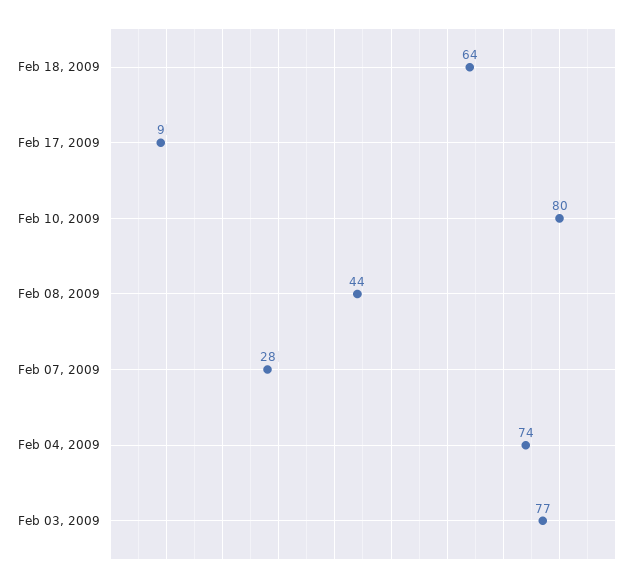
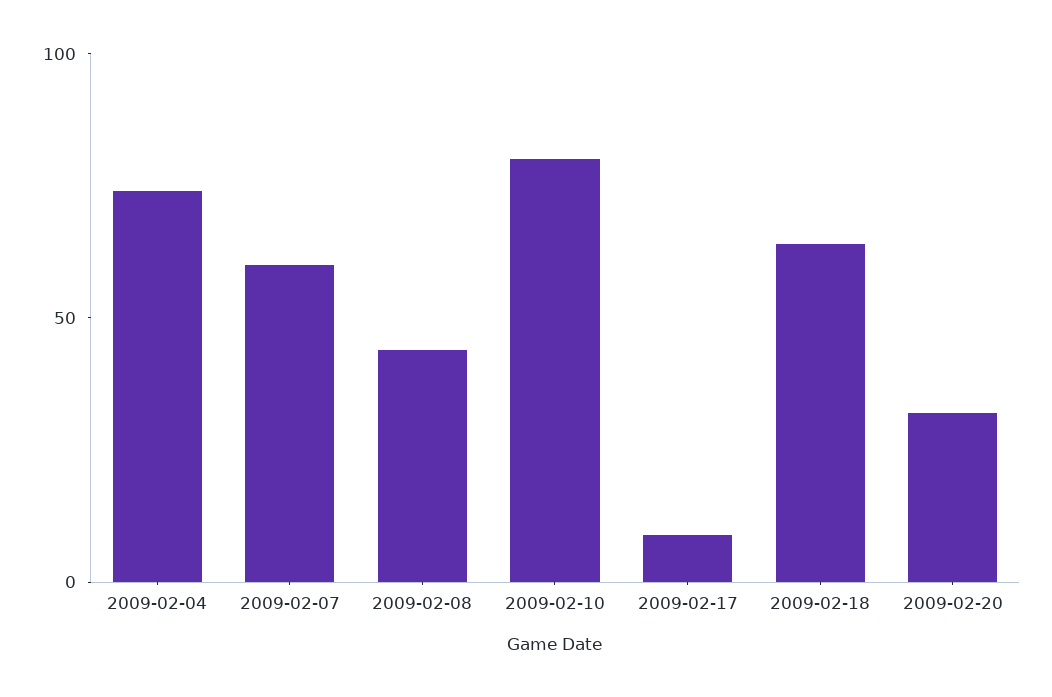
Feb 07, 2009: 28 -> 60
Feb 03, 2009: 77 -> none
2009-02-20: none -> 30

